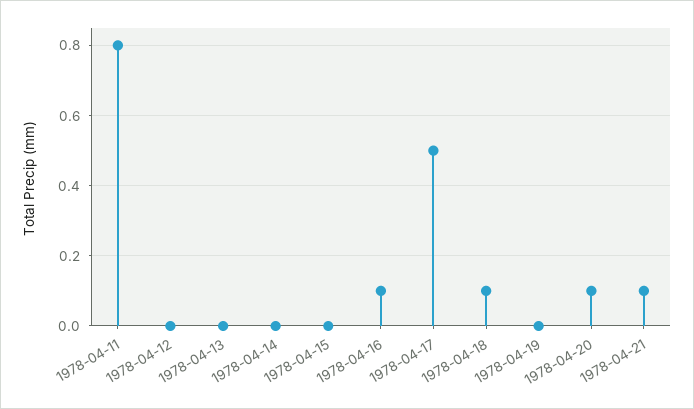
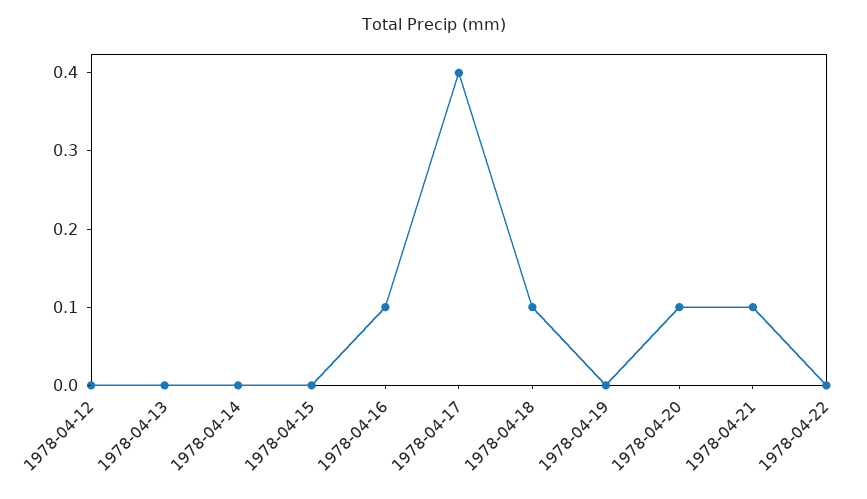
1978-04-11: 0.8 -> none
1978-04-17: 0.5 -> 0.4
1978-04-22: none -> 0

